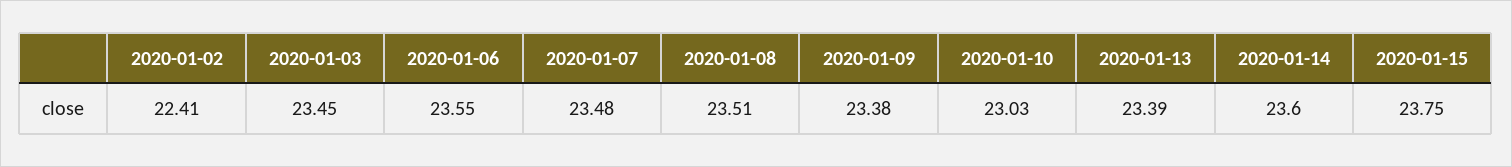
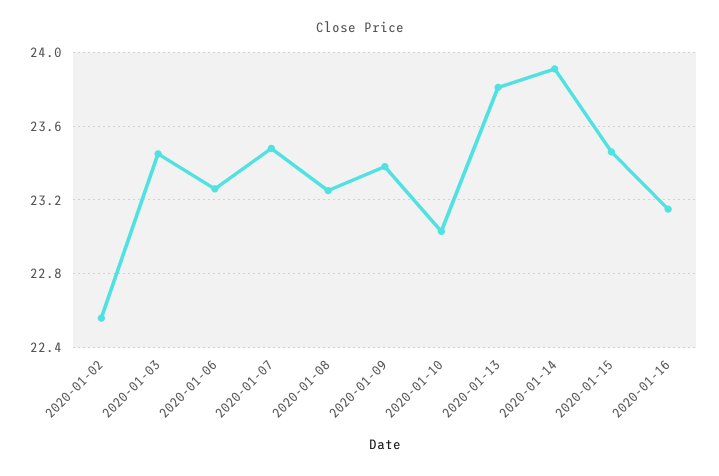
2020-01-02: 22.41 -> 22.55
2020-01-06: 23.55 -> 23.25
2020-01-08: 23.51 -> 23.25
2020-01-13: 23.39 -> 23.8
2020-01-14: 23.6 -> 23.9
2020-01-15: 23.75 -> 23.45
2020-01-16: none -> 23.15

